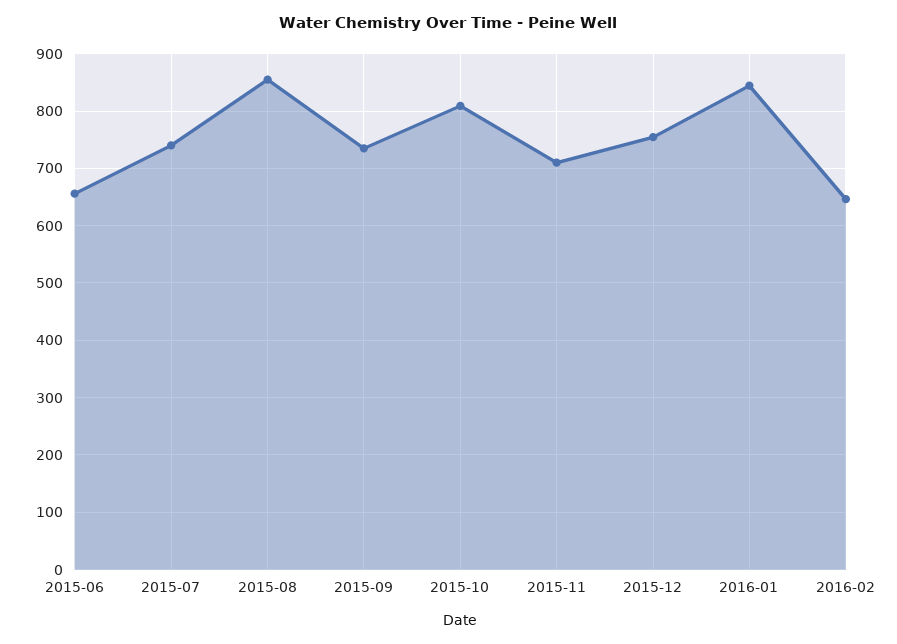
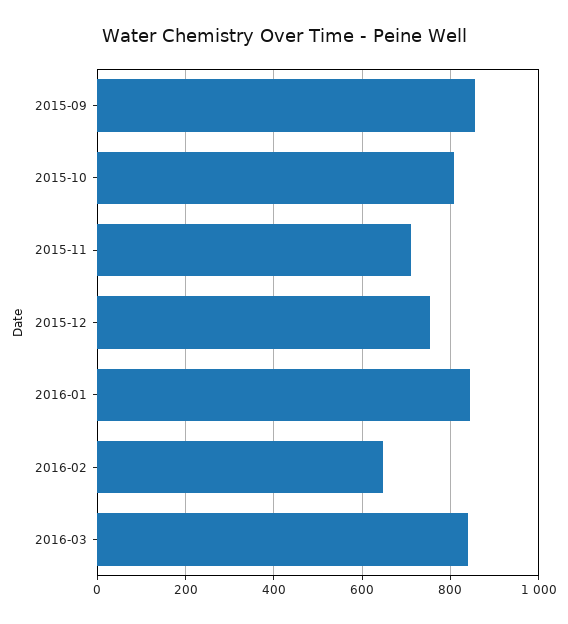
2015-06: 660 -> none
2015-07: 740 -> none
2015-08: 860 -> none
2015-09: 740 -> 860
2016-03: none -> 840

